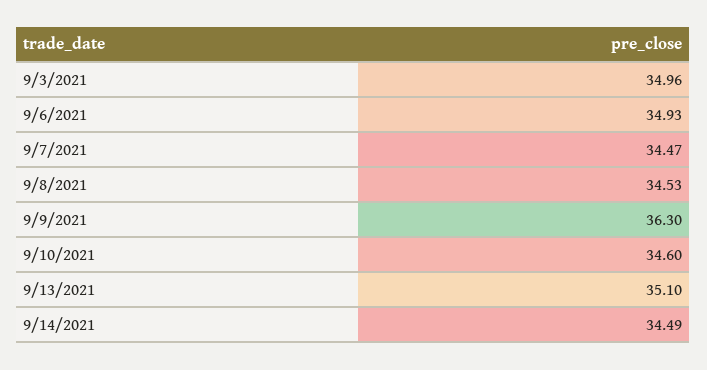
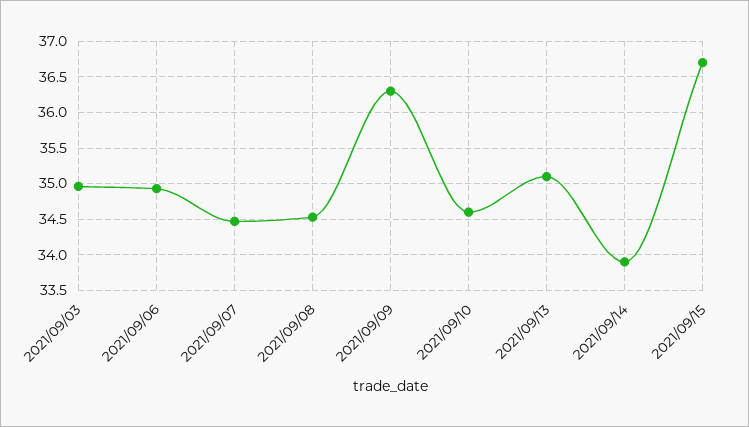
9/14/2021: 34.49 -> 33.9
2021/09/15: none -> 36.7

